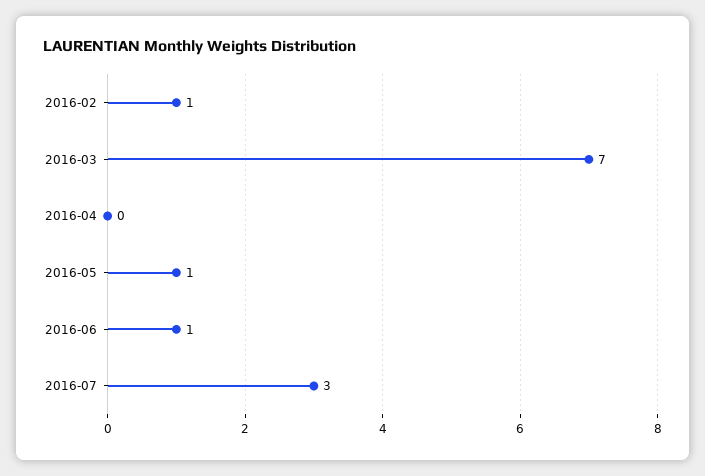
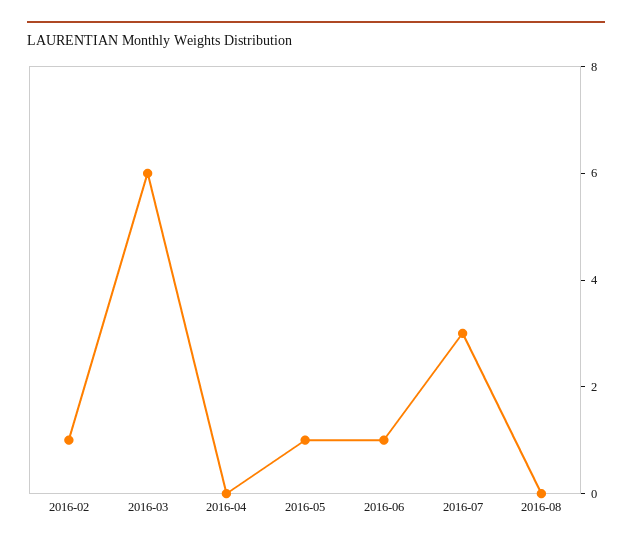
2016-03: 7 -> 6
2016-08: none -> 0

